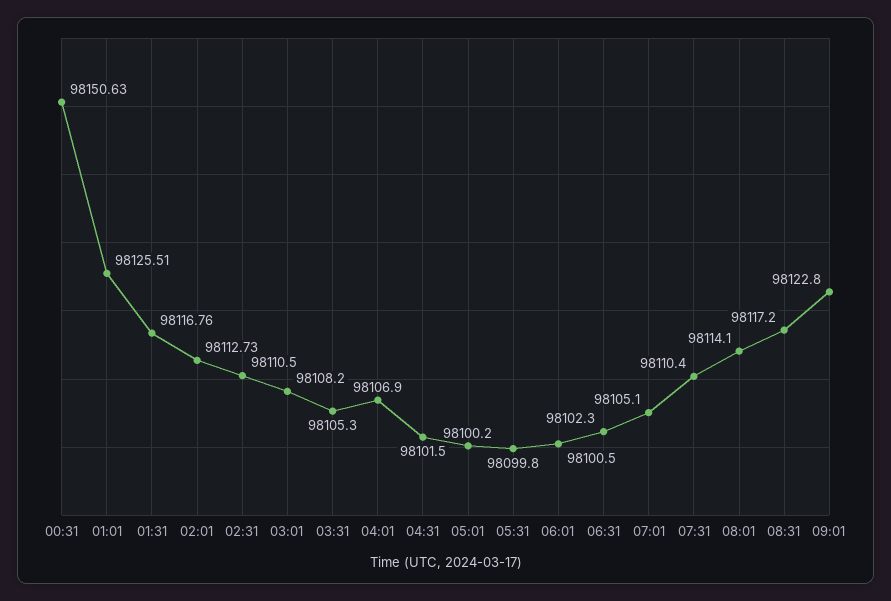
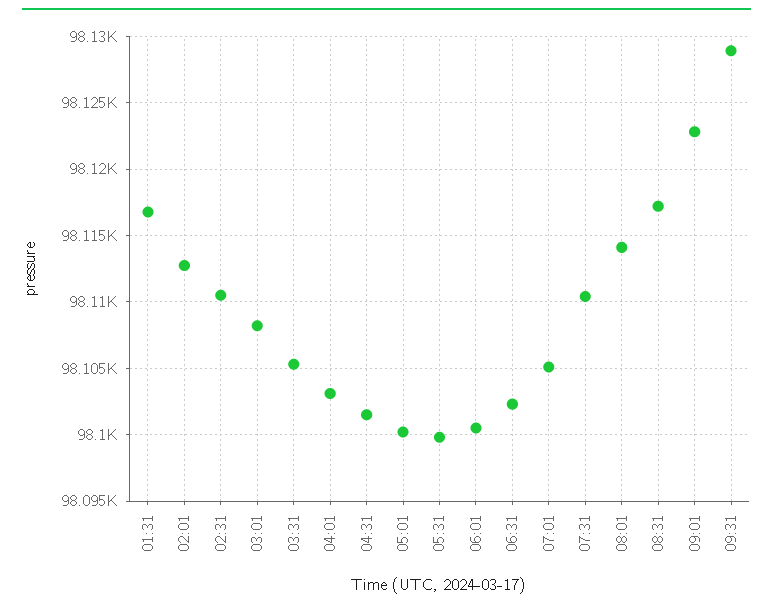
00:31: 98150.63 -> none
01:01: 98125.51 -> none
04:01: 98106.9 -> 98103
09:31: none -> 98129

